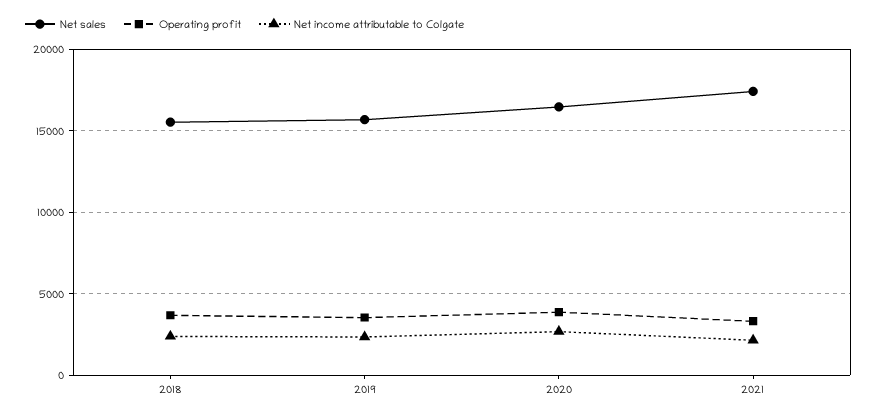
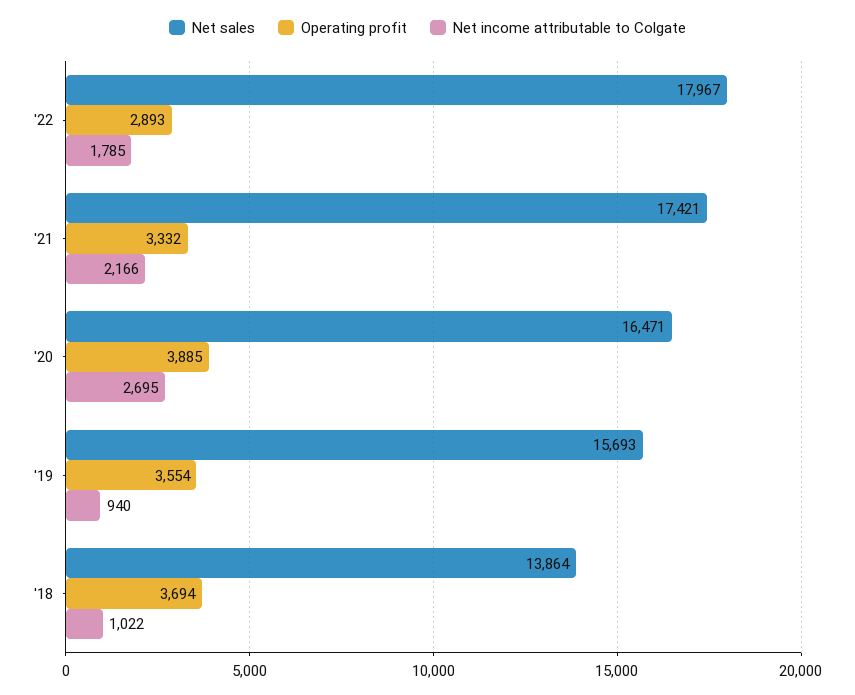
Net sales, 2018: 15500 -> 13864
Net income attributable to Colgate, 2018: 2500 -> 1022
Net income attributable to Colgate, 2019: 2500 -> 940
Net sales, '22: none -> 17967
Operating profit, '22: none -> 2893
Net income attributable to Colgate, '22: none -> 1785

